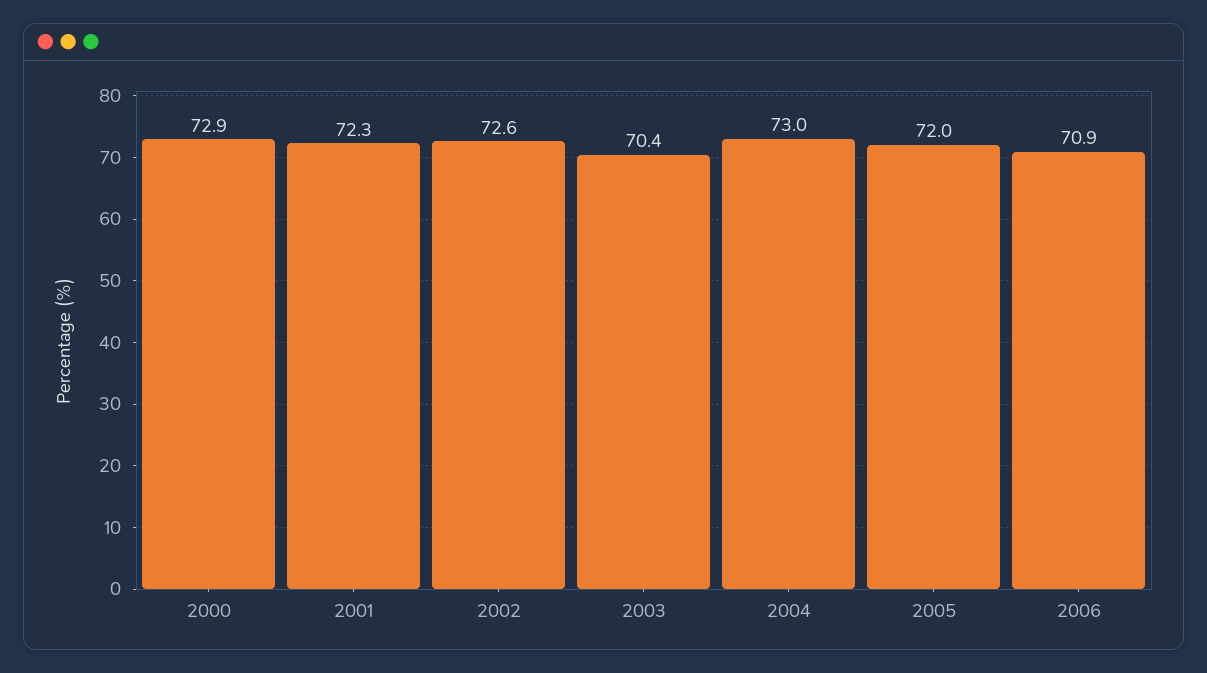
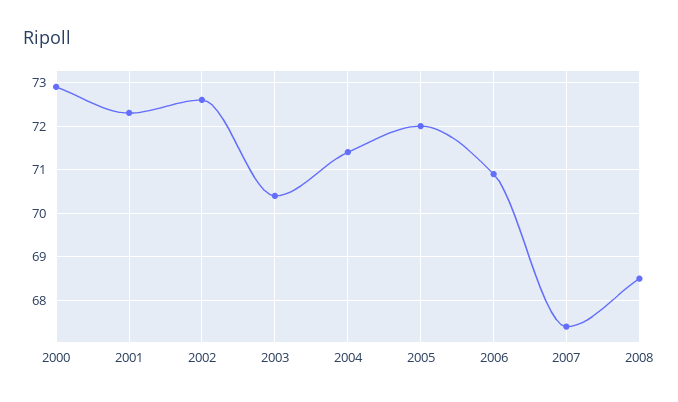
2004: 73 -> 71.5
2007: none -> 67.5
2008: none -> 68.5

